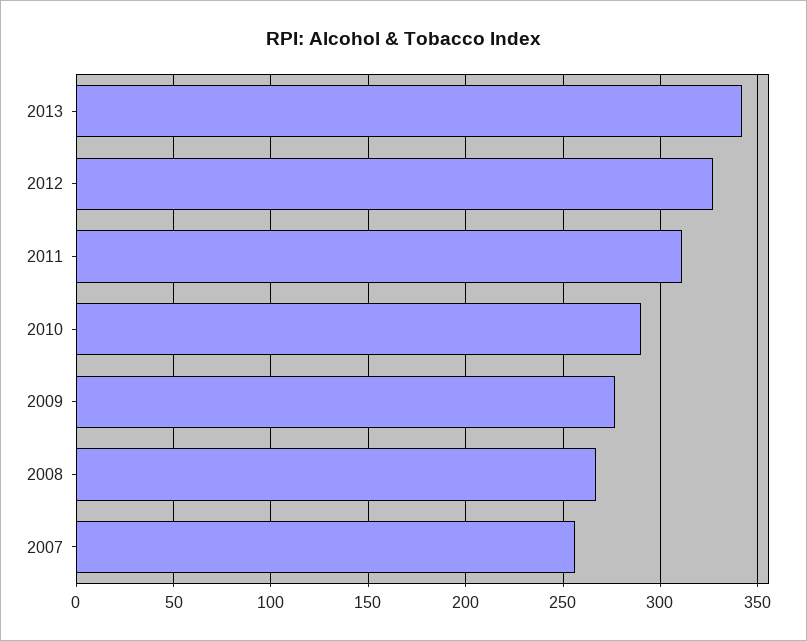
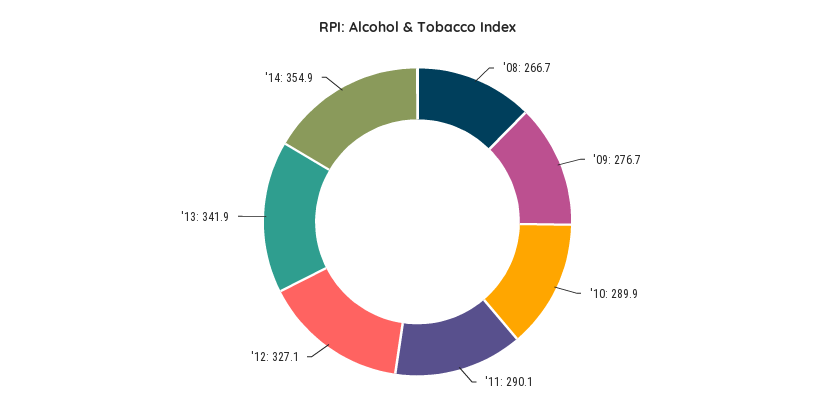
2011: 310 -> 290.1
2007: 255 -> none
'14: none -> 354.9

